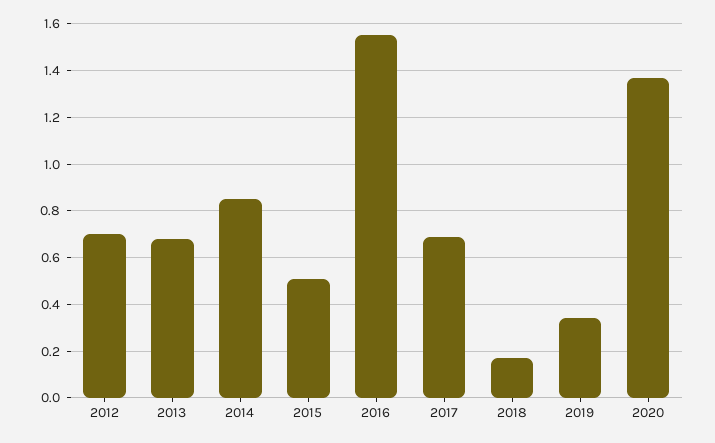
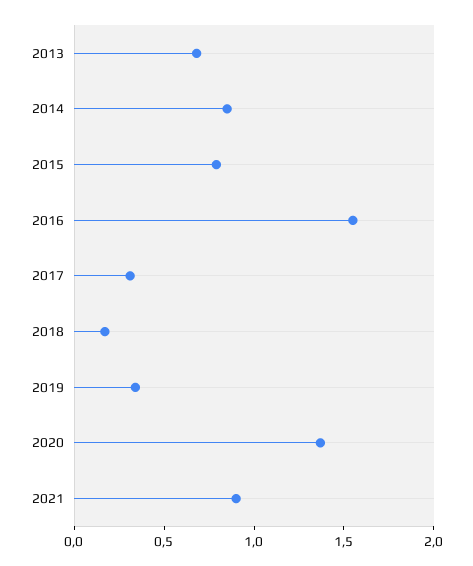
2012: 0.7 -> none
2015: 0.5 -> 0.8
2017: 0.7 -> 0.3
2021: none -> 0.9

